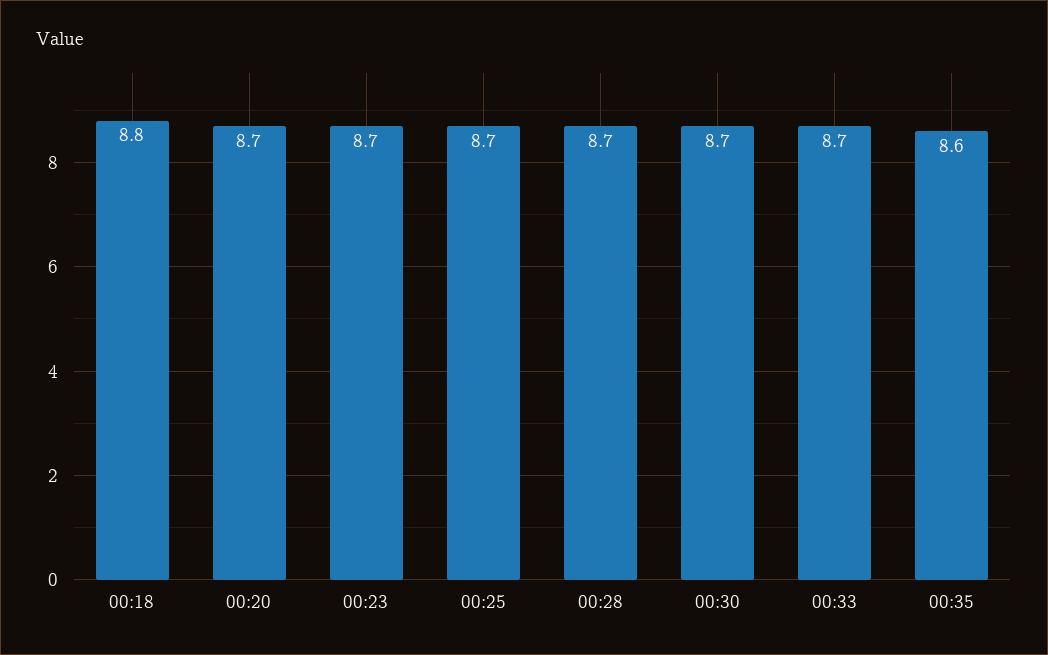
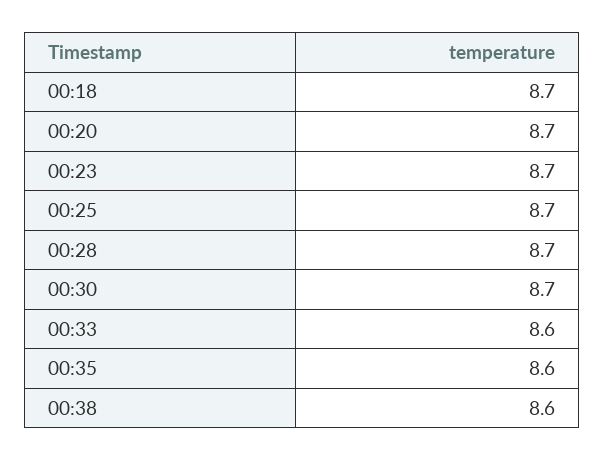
00:18: 8.8 -> 8.7
00:33: 8.7 -> 8.6
00:38: none -> 8.6

